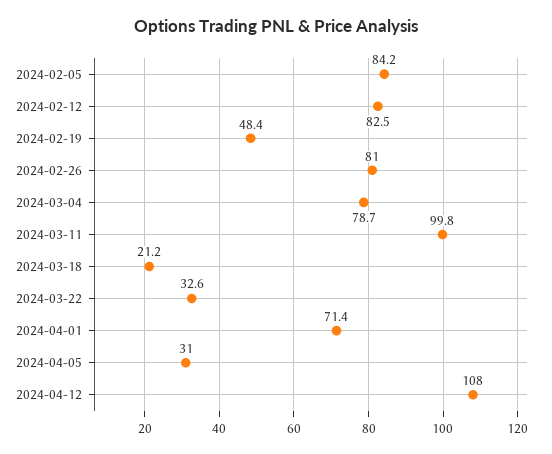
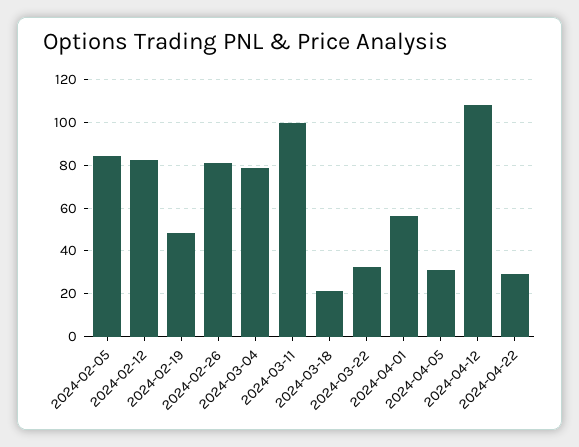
2024-04-01: 71.4 -> 55
2024-04-22: none -> 30

